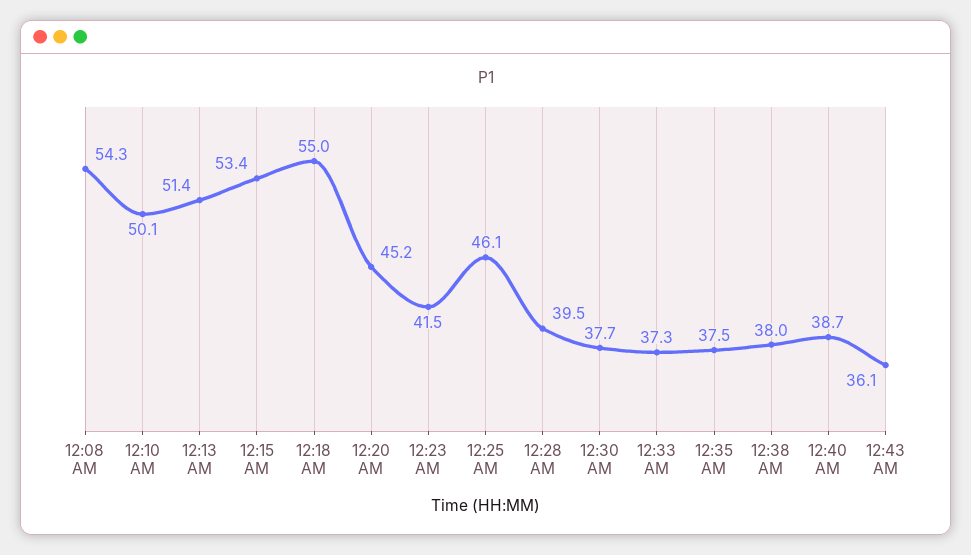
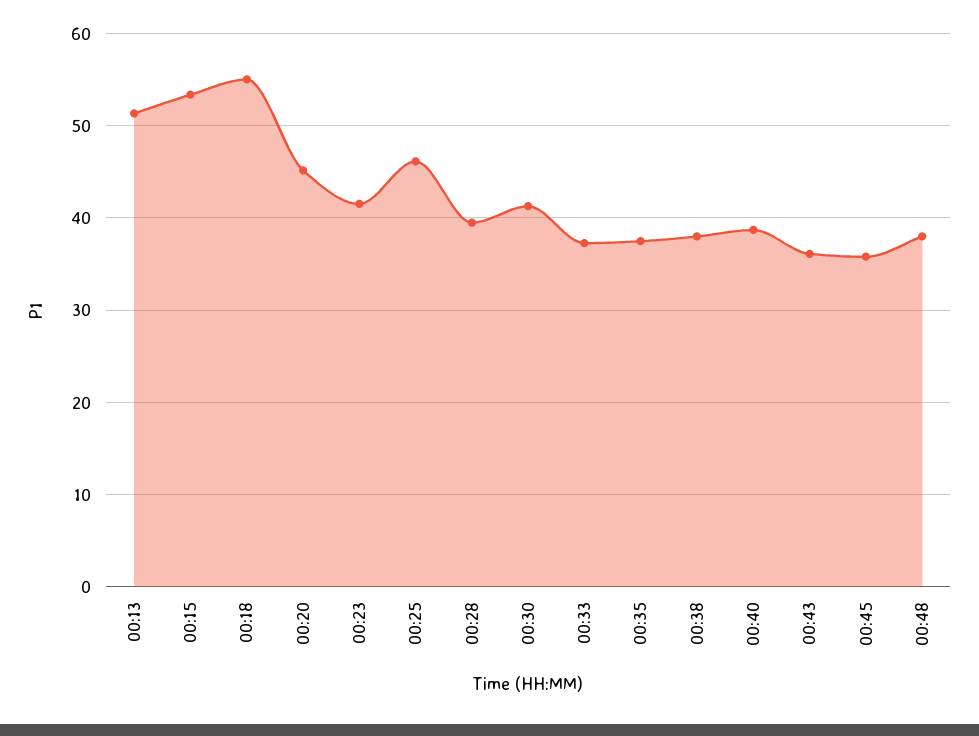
12:08 AM: 54.3 -> none
12:10 AM: 50.1 -> none
12:30 AM: 37.7 -> 41
00:45: none -> 36
00:48: none -> 38

